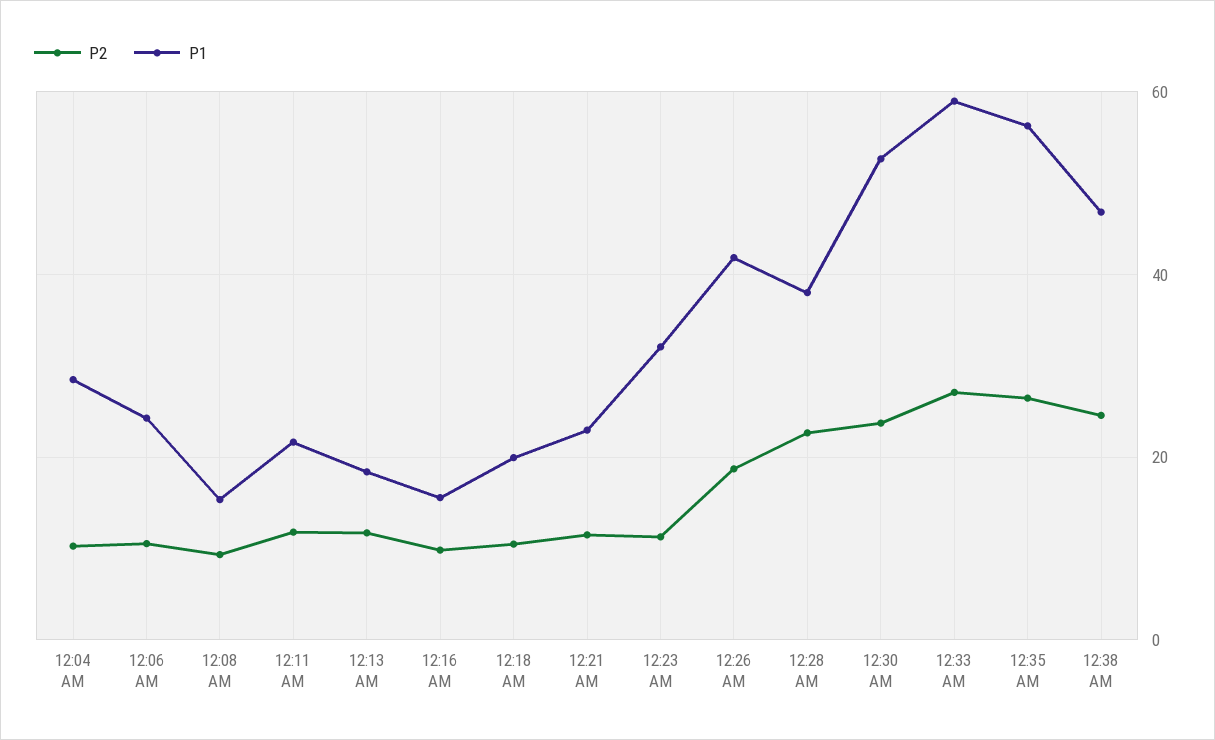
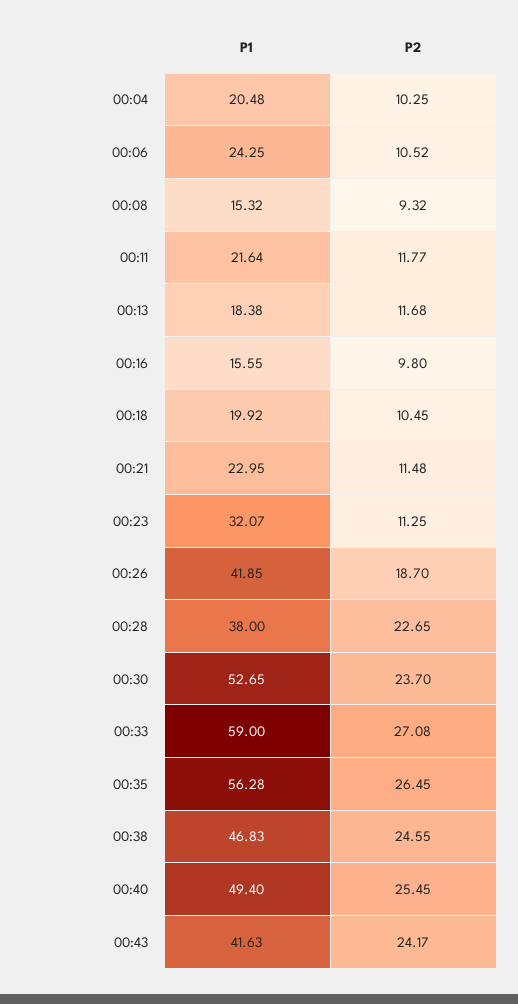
P1, 12:04 AM: 28 -> 20.48
P1, 00:40: none -> 49.4
P2, 00:40: none -> 25.45
P1, 00:43: none -> 41.63
P2, 00:43: none -> 24.17

